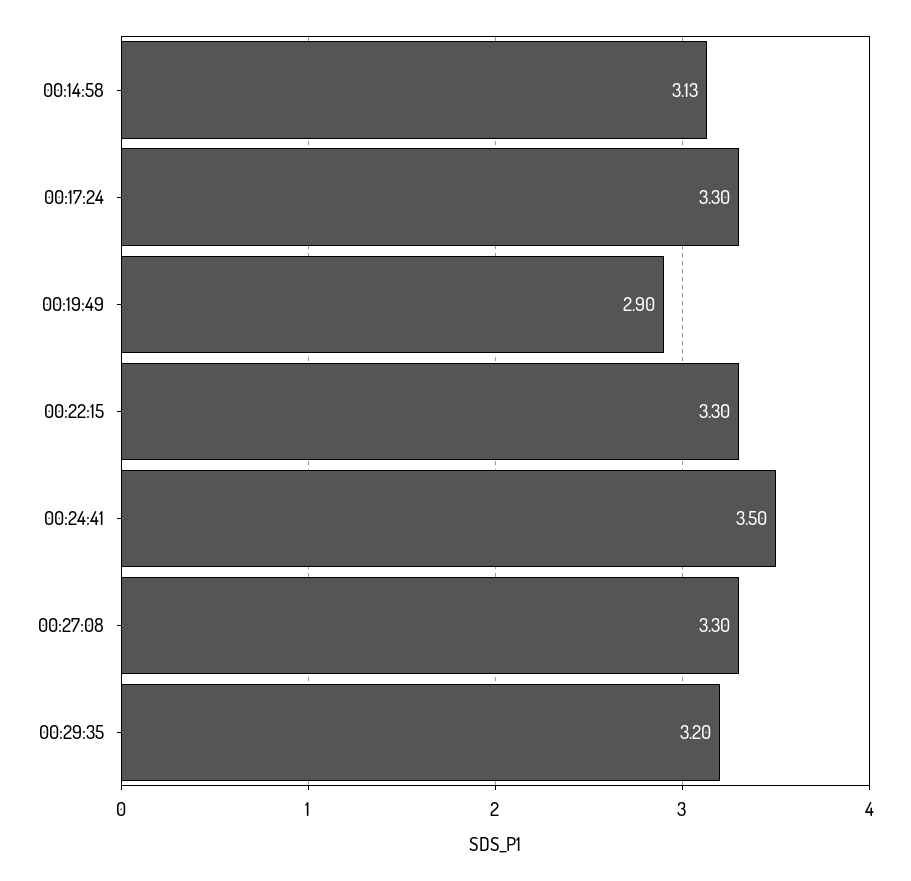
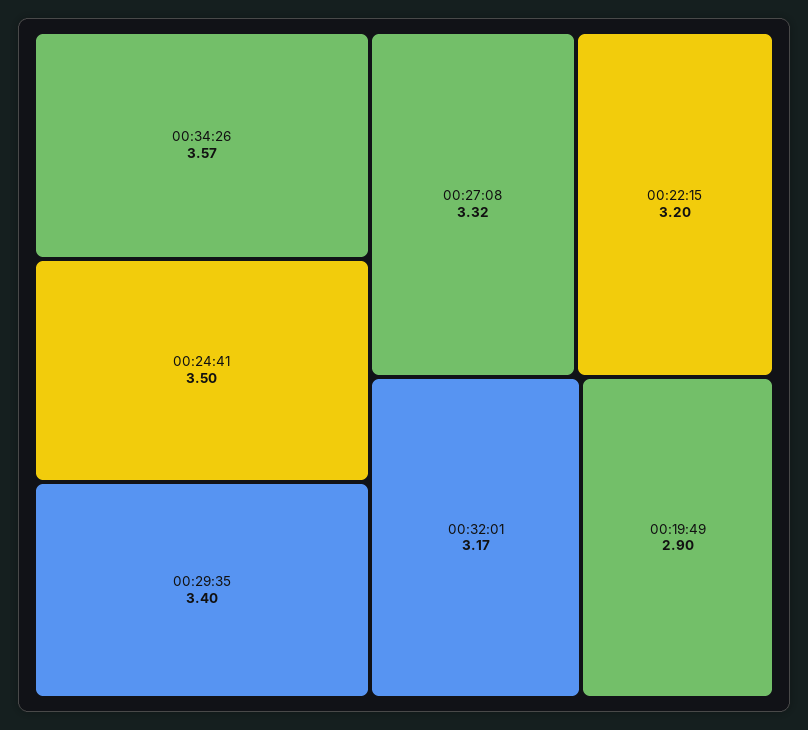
00:14:58: 3.13 -> none
00:17:24: 3.3 -> none
00:22:15: 3.3 -> 3.2
00:27:08: 3.3 -> 3.32
00:29:35: 3.2 -> 3.4
00:34:26: none -> 3.57
00:32:01: none -> 3.17

